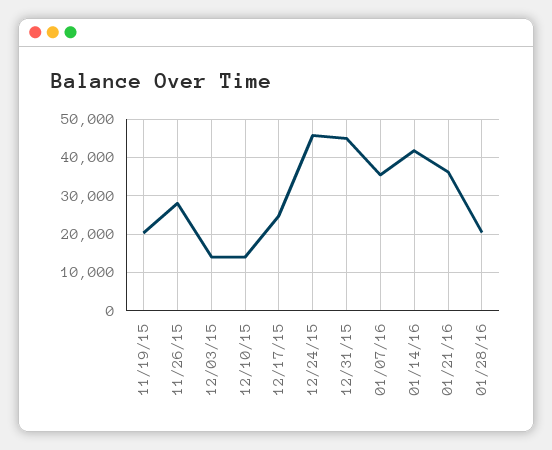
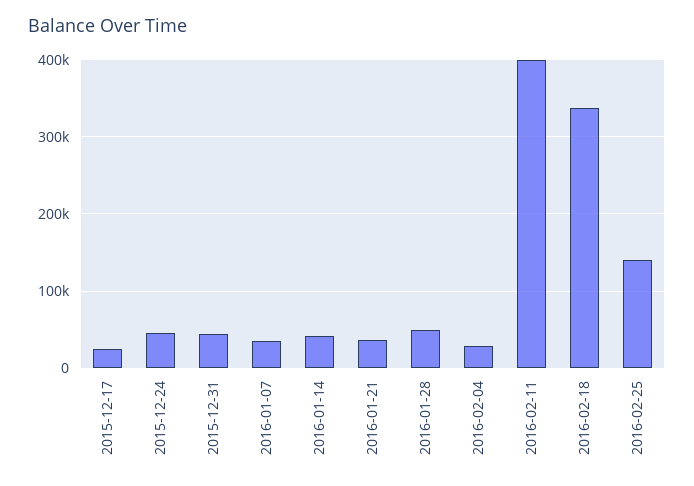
11/19/15: 20000 -> none
11/26/15: 28000 -> none
12/03/15: 14000 -> none
12/10/15: 14000 -> none
01/28/16: 20000 -> 50000
2016-02-04: none -> 30000
2016-02-11: none -> 400000
2016-02-18: none -> 340000
2016-02-25: none -> 140000

